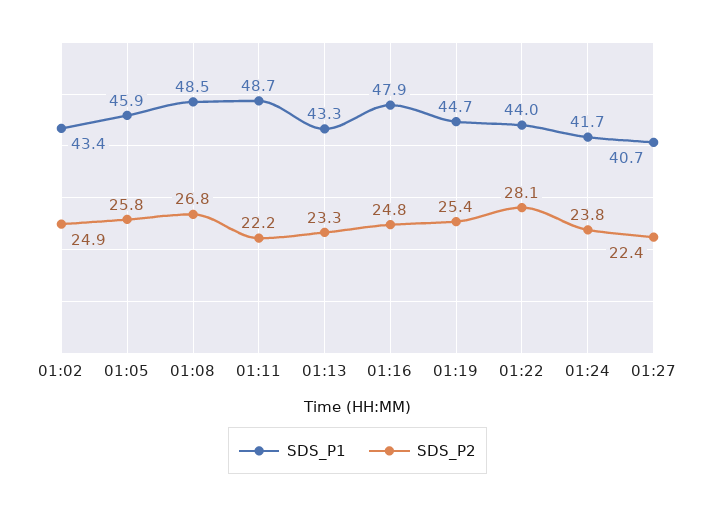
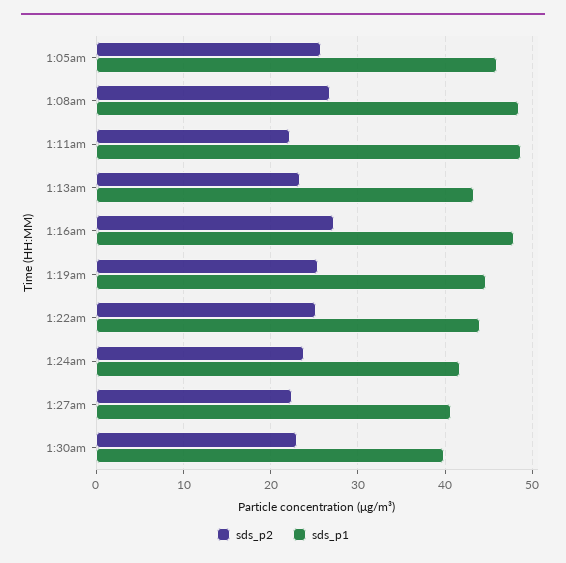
SDS_P1, 01:02: 43.4 -> none
SDS_P2, 01:02: 24.9 -> none
SDS_P2, 01:16: 24.8 -> 27
SDS_P2, 01:22: 28.1 -> 25
SDS_P2, 1:30am: none -> 23
SDS_P1, 1:30am: none -> 40

